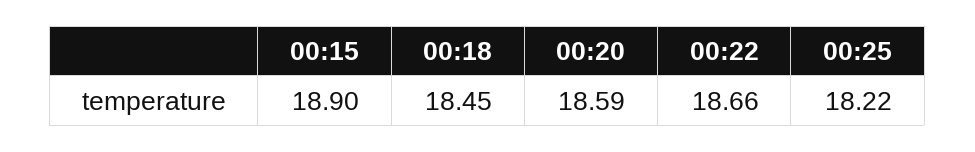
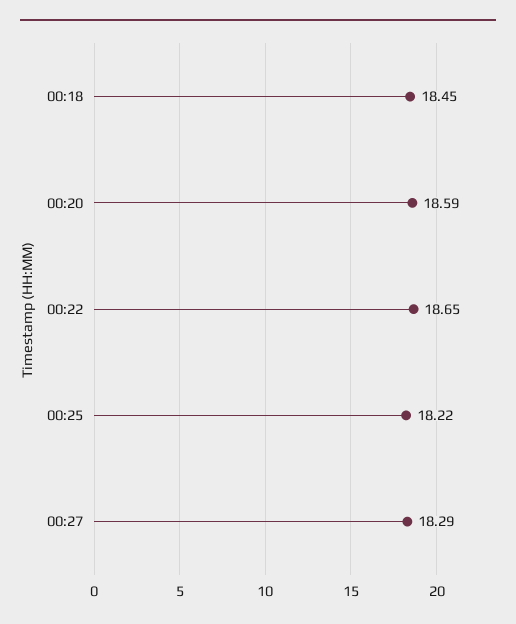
00:15: 18.9 -> none
00:22: 18.66 -> 18.65
00:27: none -> 18.29

